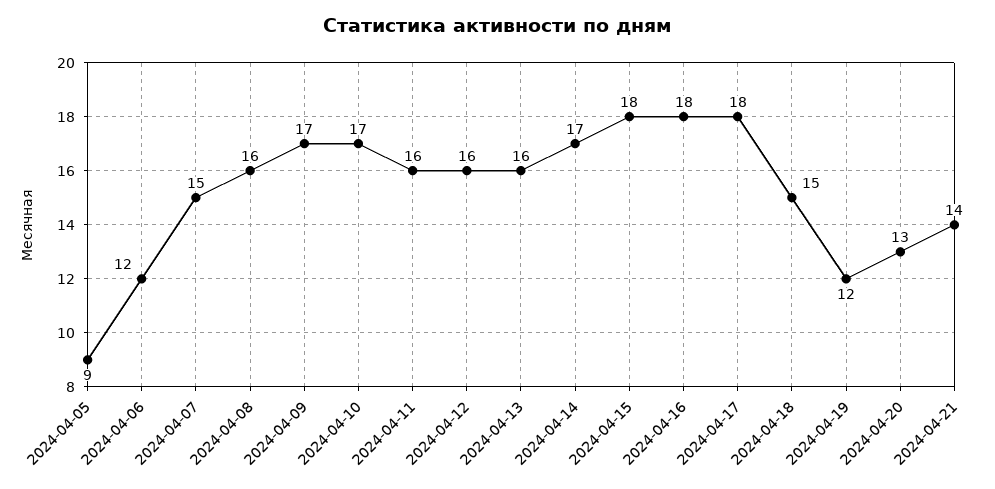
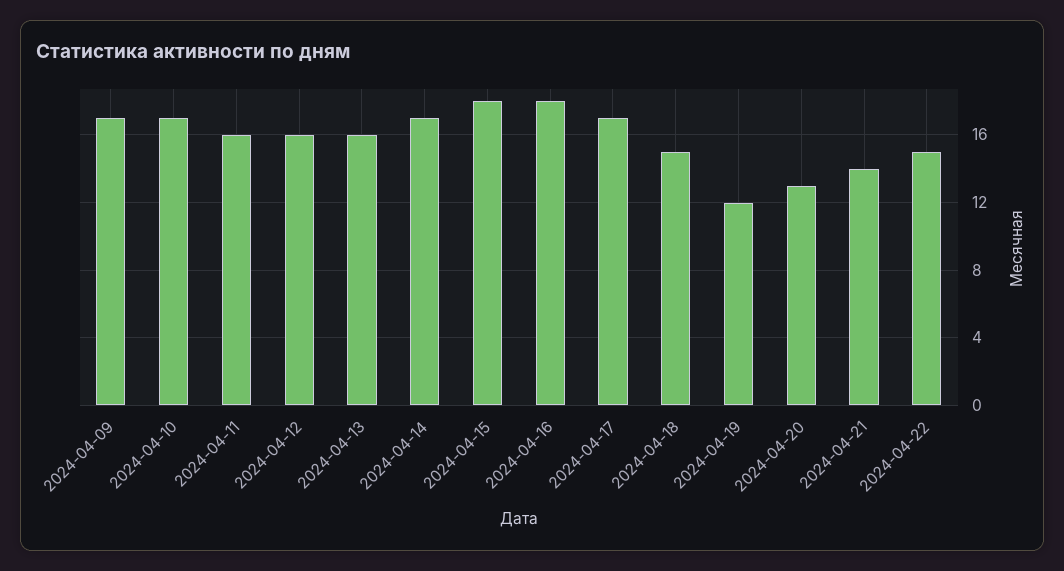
2024-04-05: 9 -> none
2024-04-06: 12 -> none
2024-04-07: 15 -> none
2024-04-08: 16 -> none
2024-04-17: 18 -> 17
2024-04-22: none -> 15

